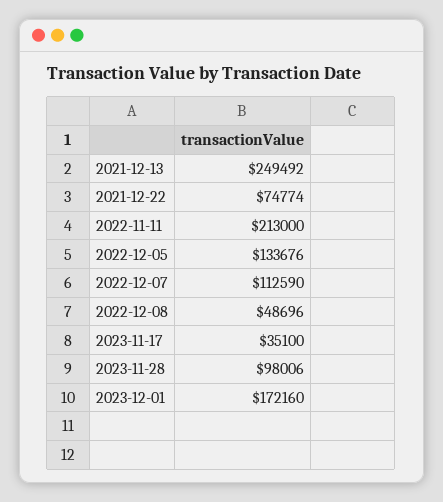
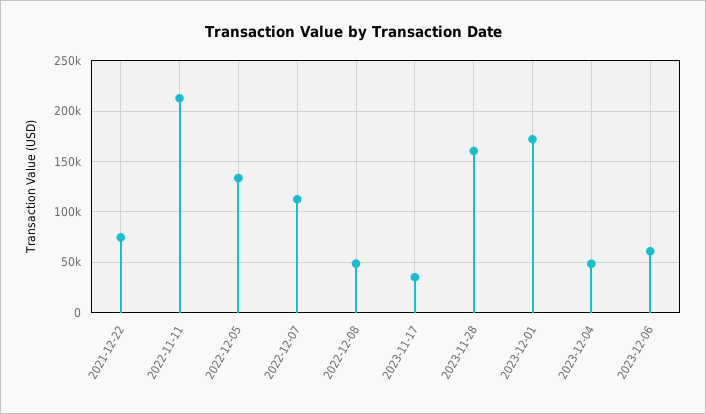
2021-12-13: 249492 -> none
2023-11-28: 98006 -> 160000
2023-12-04: none -> 50000
2023-12-06: none -> 60000

